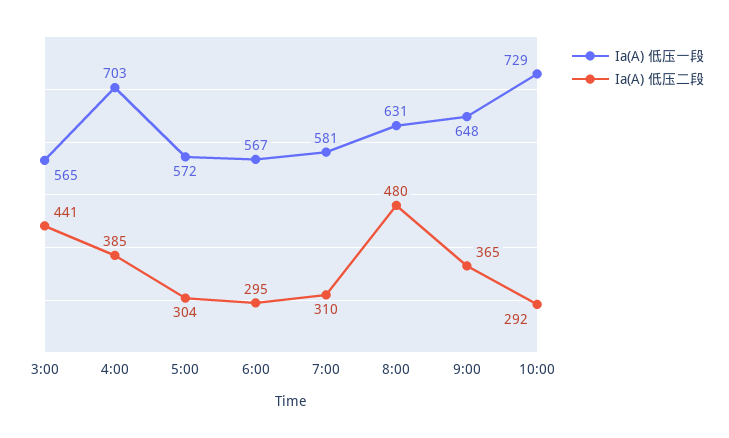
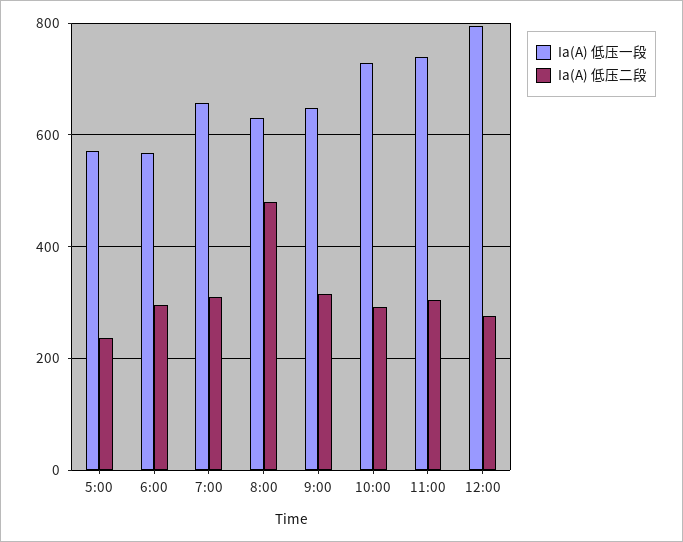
Ia(A) 低压一段, 3:00: 565 -> none
Ia(A) 低压二段, 3:00: 441 -> none
Ia(A) 低压一段, 4:00: 703 -> none
Ia(A) 低压二段, 4:00: 385 -> none
Ia(A) 低压二段, 5:00: 304 -> 240
Ia(A) 低压一段, 7:00: 581 -> 660
Ia(A) 低压二段, 9:00: 365 -> 320
Ia(A) 低压一段, 11:00: none -> 740
Ia(A) 低压二段, 11:00: none -> 300
Ia(A) 低压一段, 12:00: none -> 800
Ia(A) 低压二段, 12:00: none -> 280

